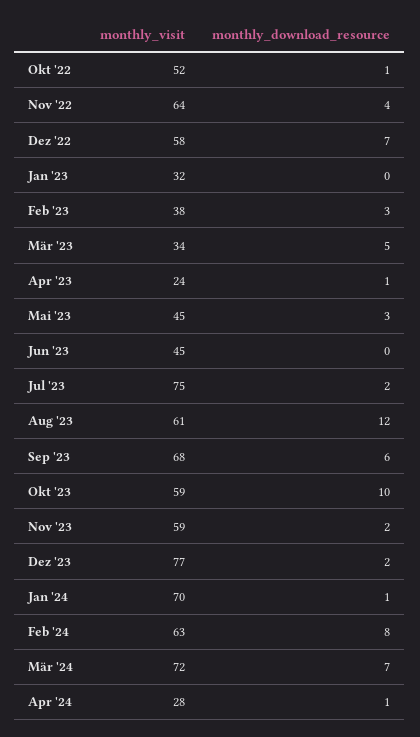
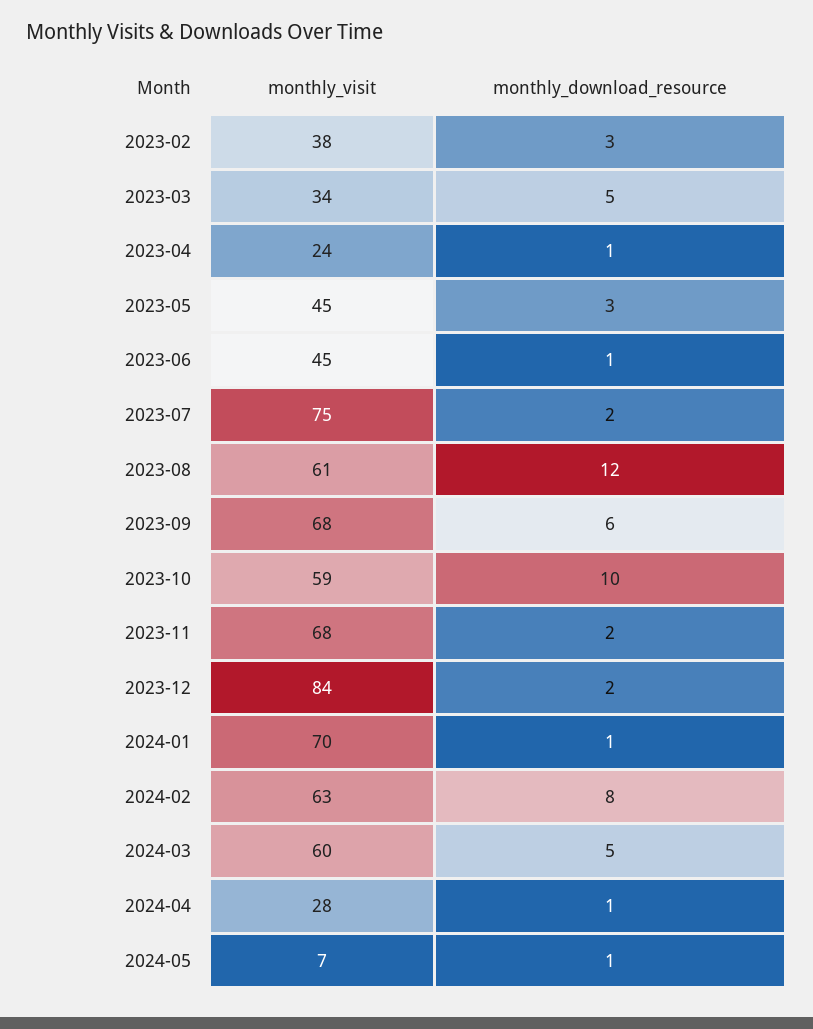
monthly_visit, Okt '22: 52 -> none
monthly_download_resource, Okt '22: 1 -> none
monthly_visit, Nov '22: 64 -> none
monthly_download_resource, Nov '22: 4 -> none
monthly_visit, Dez '22: 58 -> none
monthly_download_resource, Dez '22: 7 -> none
monthly_visit, Jan '23: 32 -> none
monthly_download_resource, Jan '23: 0 -> none
monthly_download_resource, Jun '23: 0 -> 1
monthly_visit, Nov '23: 59 -> 68
monthly_visit, Dez '23: 77 -> 84
monthly_visit, Mär '24: 72 -> 60
monthly_download_resource, Mär '24: 7 -> 5
monthly_visit, 2024-05: none -> 7
monthly_download_resource, 2024-05: none -> 1

